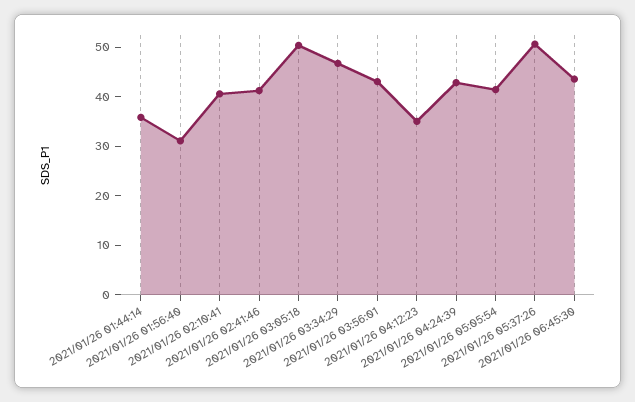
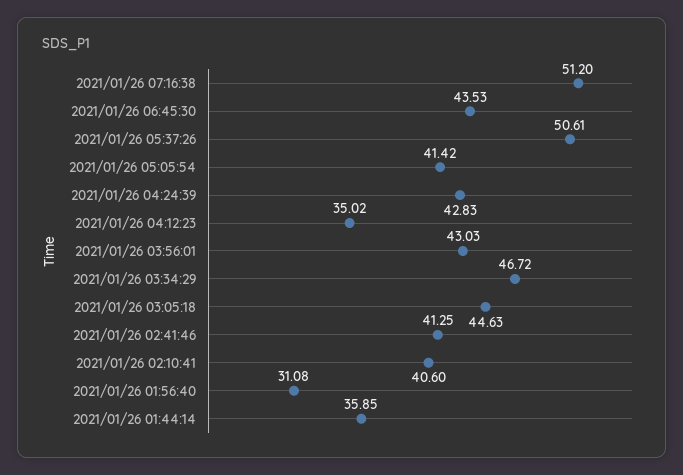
2021/01/26 03:05:18: 50 -> 44.63
2021/01/26 07:16:38: none -> 51.2

